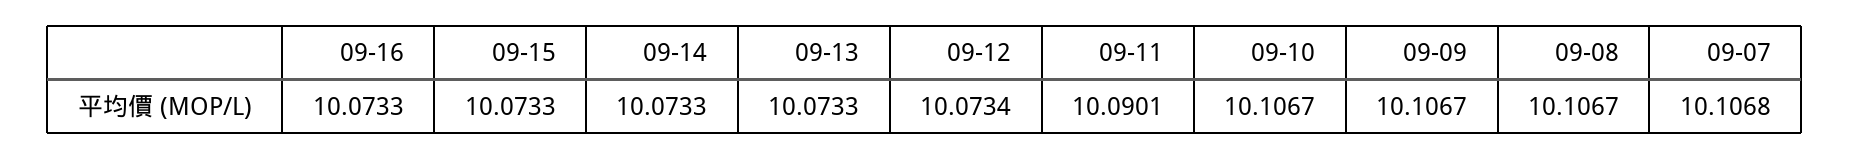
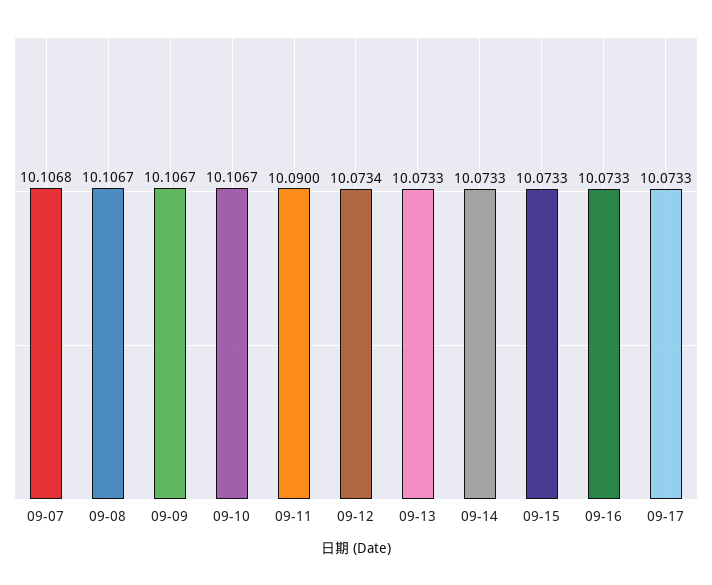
09-11: 10.0901 -> 10.09
09-17: none -> 10.0733

